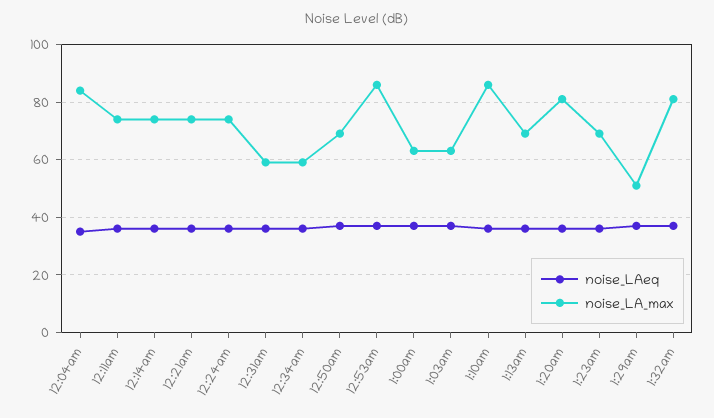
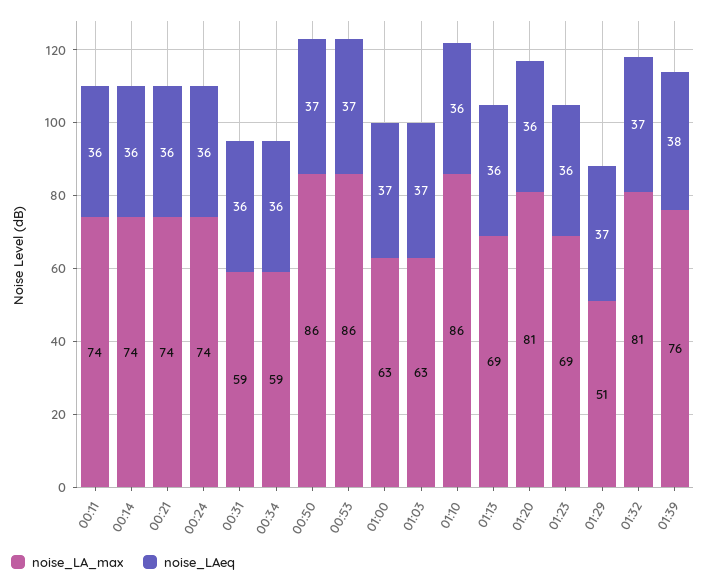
noise_LAeq, 12:04am: 35 -> none
noise_LA_max, 12:04am: 85 -> none
noise_LA_max, 12:50am: 70 -> 86
noise_LA_max, 01:39: none -> 76
noise_LAeq, 01:39: none -> 38

